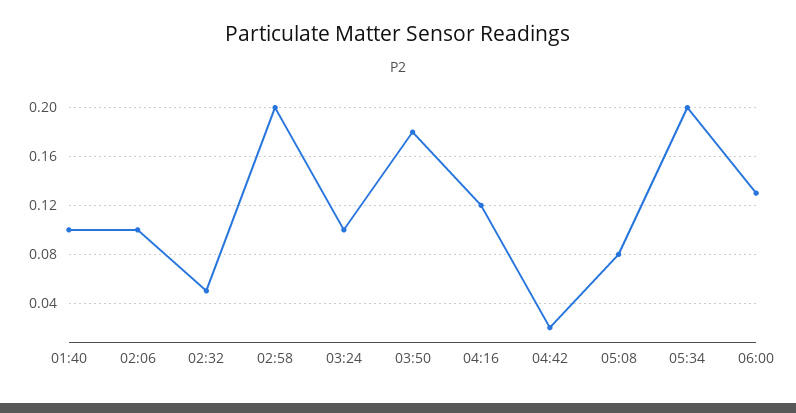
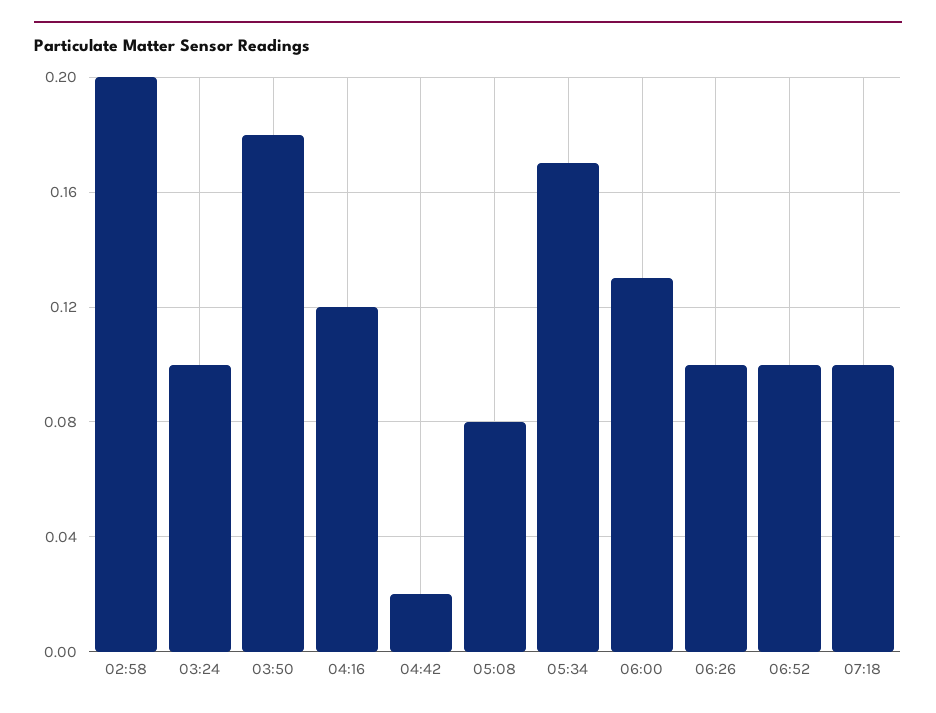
01:40: 0.1 -> none
02:06: 0.1 -> none
02:32: 0.05 -> none
05:34: 0.2 -> 0.17
06:26: none -> 0.1
06:52: none -> 0.1
07:18: none -> 0.1

